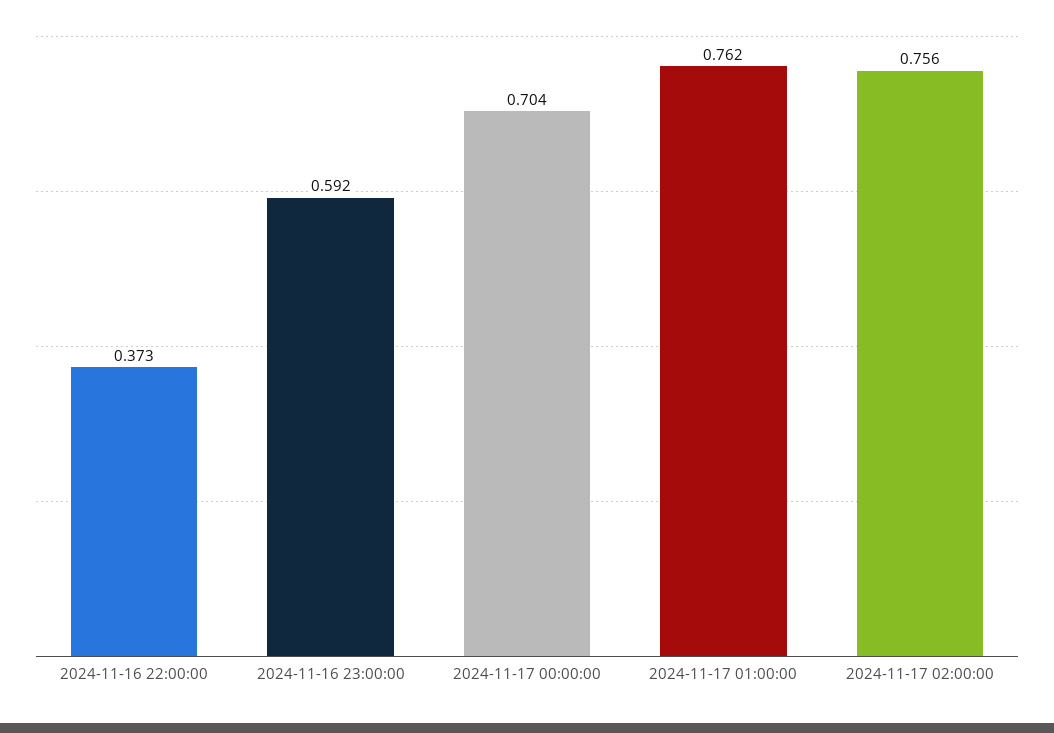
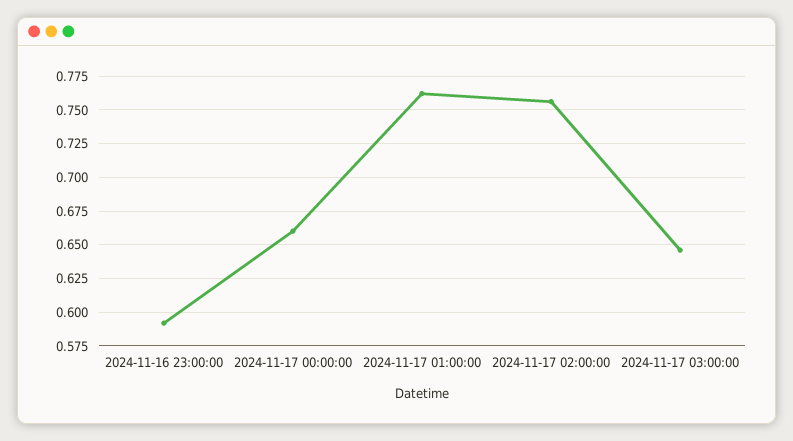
2024-11-16 22:00:00: 0.373 -> none
2024-11-17 00:00:00: 0.704 -> 0.66
2024-11-17 03:00:00: none -> 0.645

